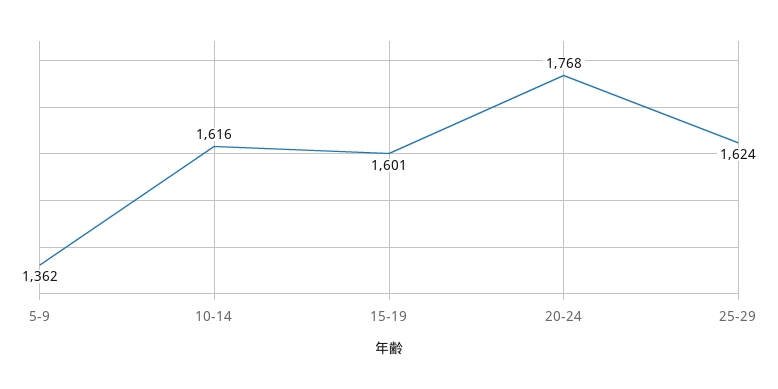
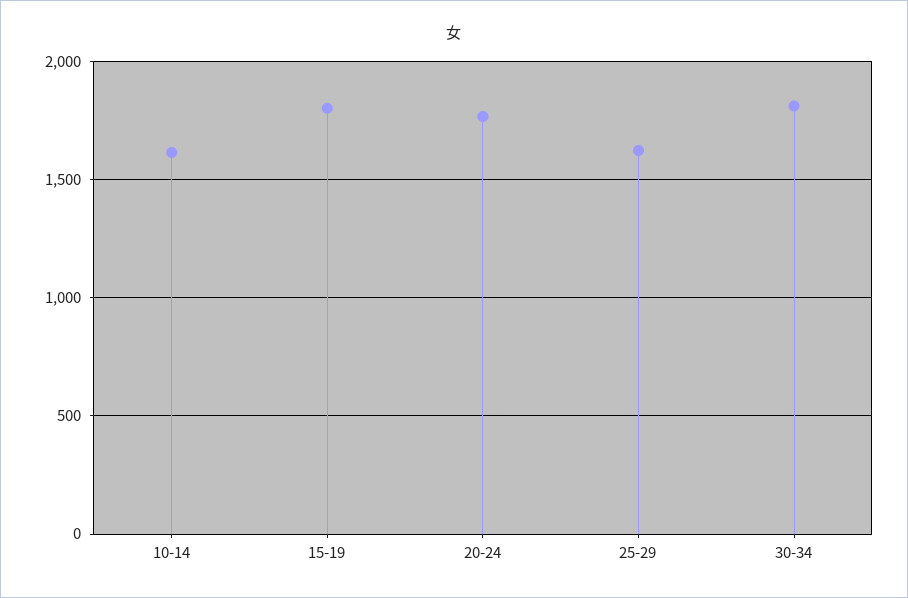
5-9: 1362 -> none
15-19: 1601 -> 1800
30-34: none -> 1800

